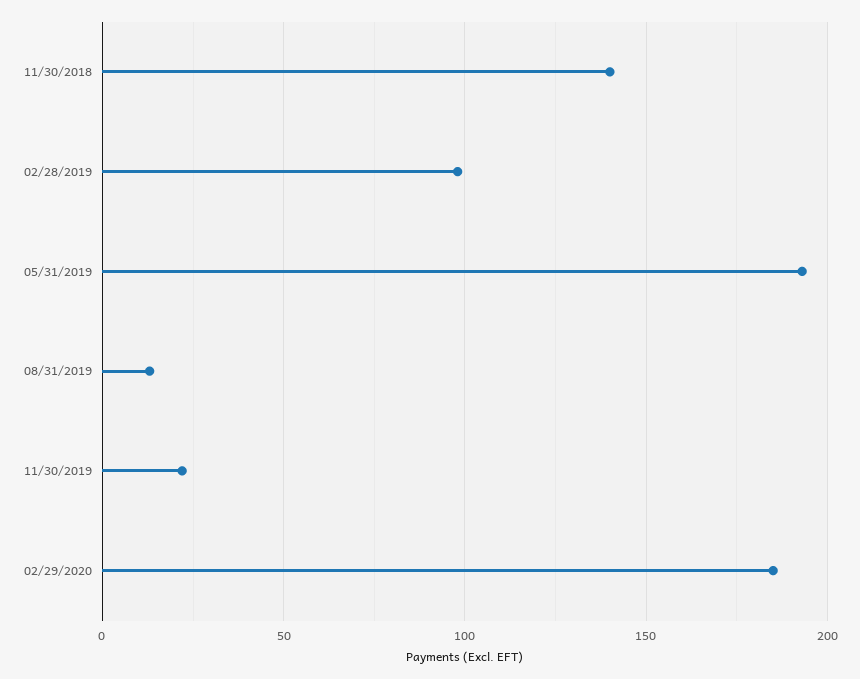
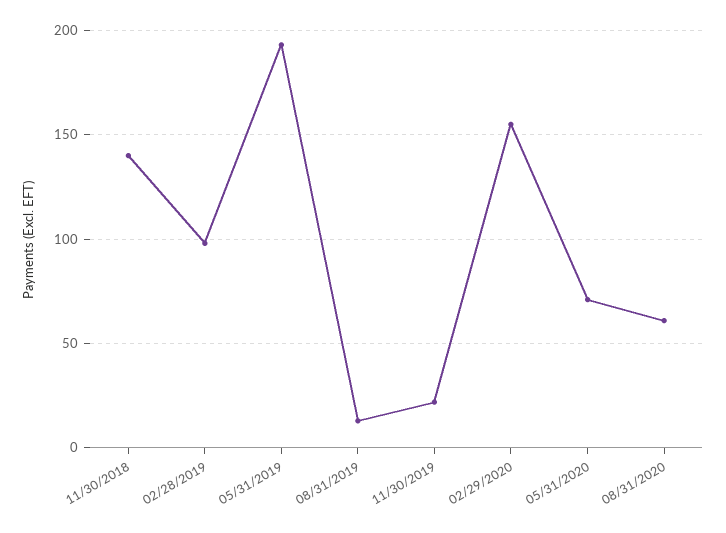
02/29/2020: 185 -> 155
05/31/2020: none -> 70
08/31/2020: none -> 60

